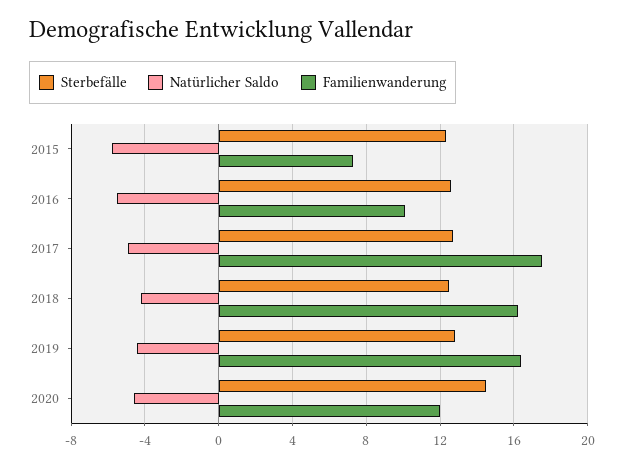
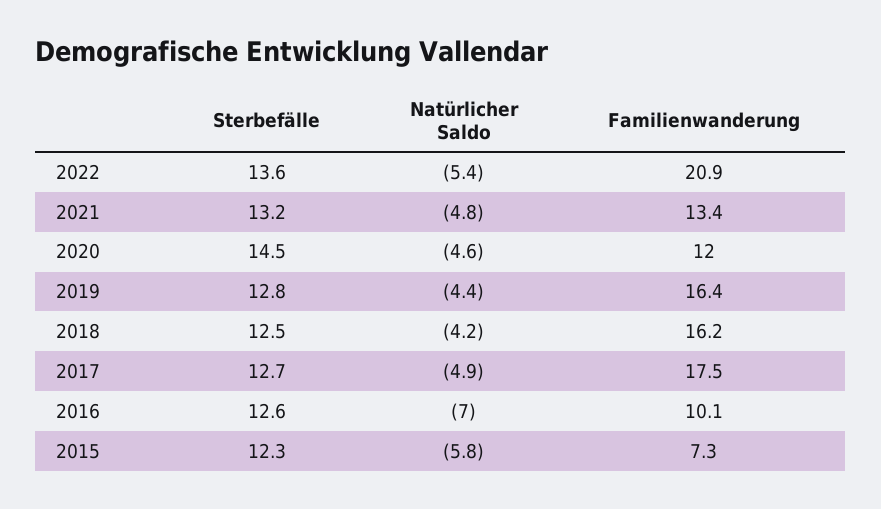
Natürlicher Saldo, 2016: -5.5 -> -7
Sterbefälle, 2022: none -> 13.6
Natürlicher Saldo, 2022: none -> -5.4
Familienwanderung, 2022: none -> 20.9
Sterbefälle, 2021: none -> 13.2
Natürlicher Saldo, 2021: none -> -4.8
Familienwanderung, 2021: none -> 13.4

